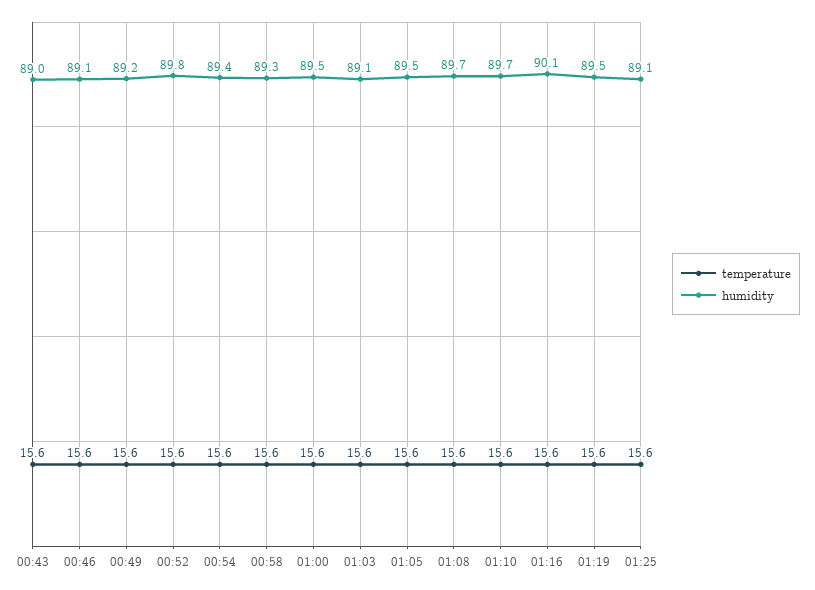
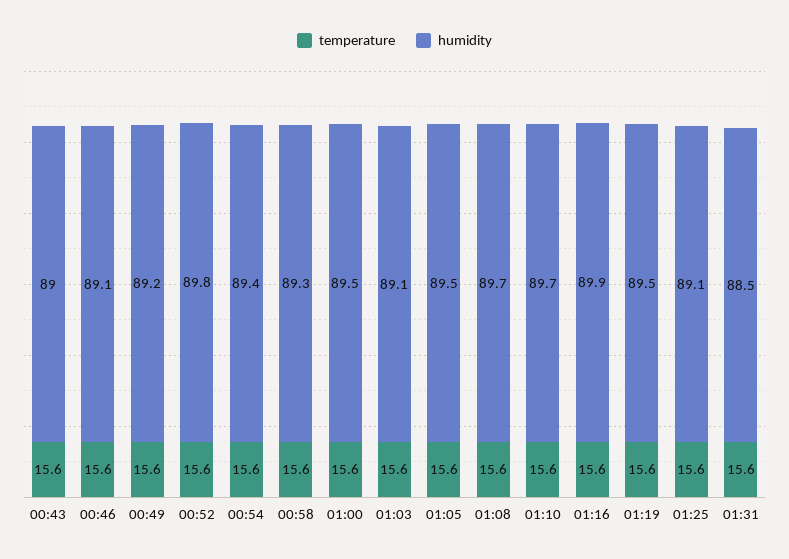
humidity, 01:16: 90.1 -> 89.9
temperature, 01:31: none -> 15.6
humidity, 01:31: none -> 88.5

